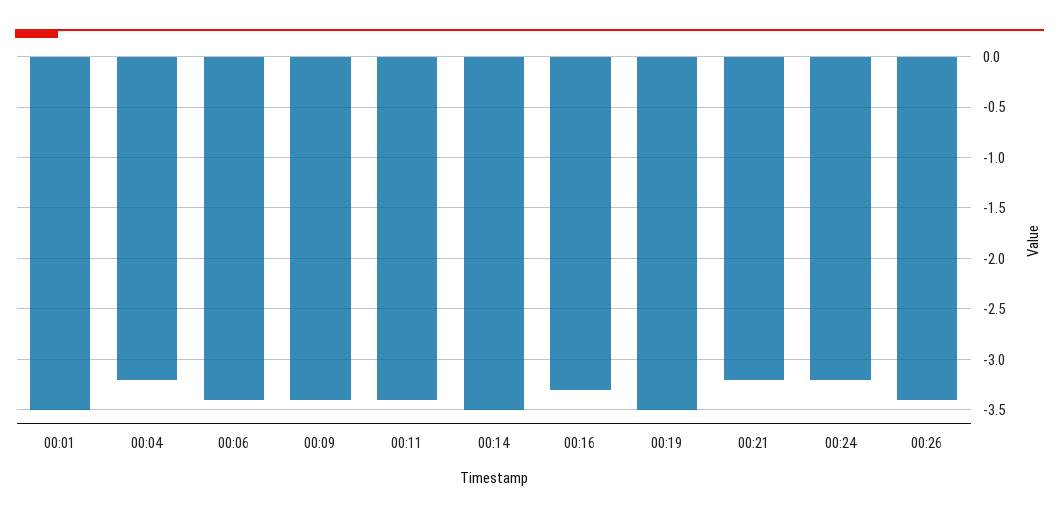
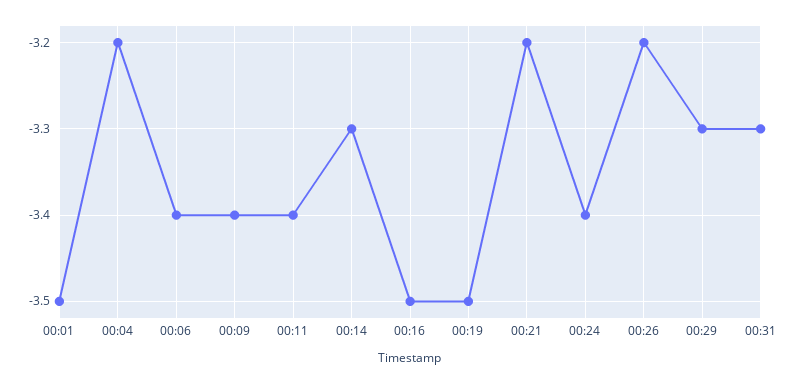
00:14: -3.5 -> -3.3
00:16: -3.3 -> -3.5
00:24: -3.2 -> -3.4
00:26: -3.4 -> -3.2
00:29: none -> -3.3
00:31: none -> -3.3

